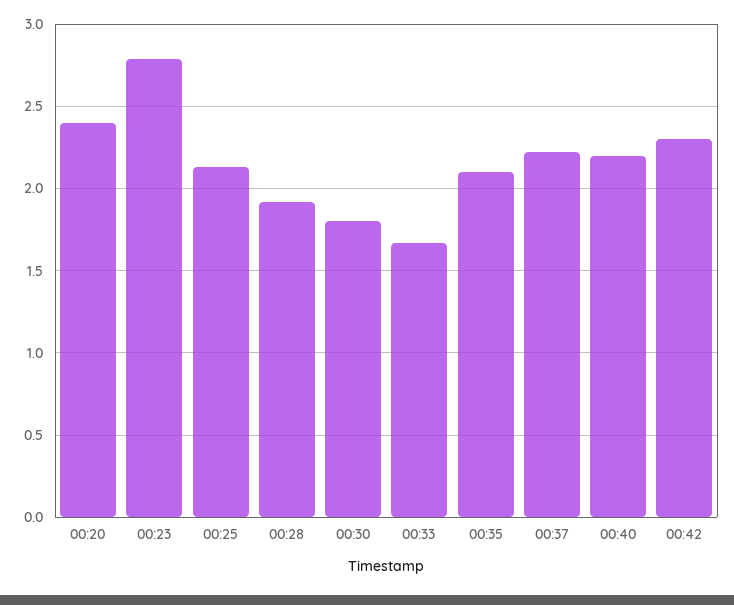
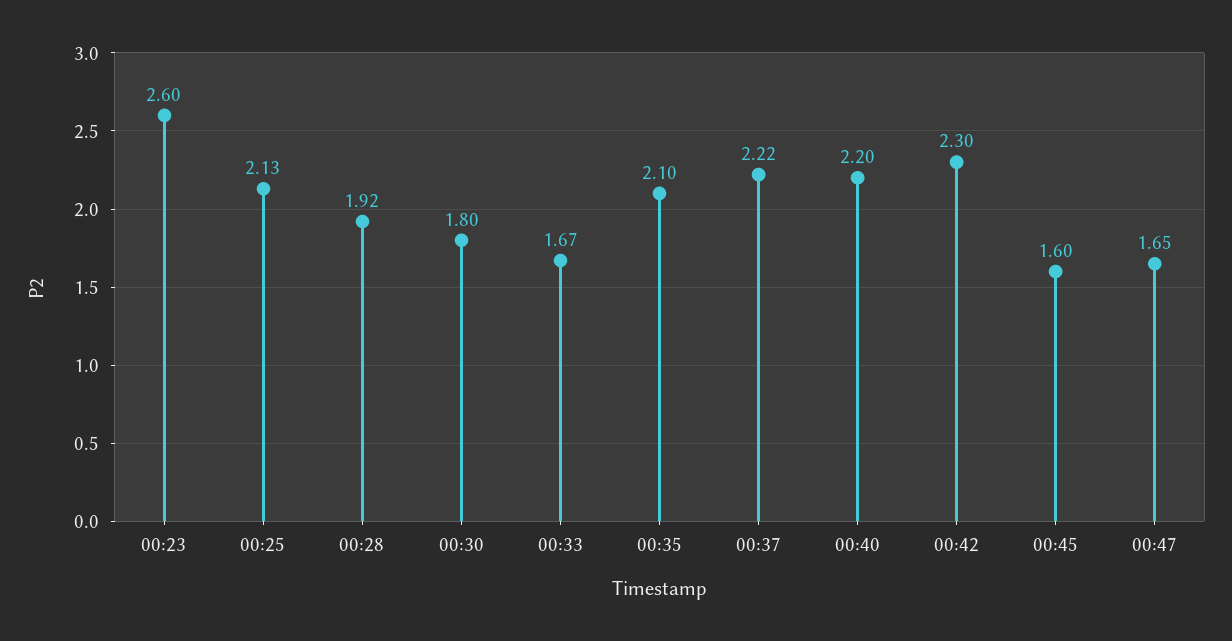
00:20: 2.4 -> none
00:23: 2.8 -> 2.6
00:45: none -> 1.6
00:47: none -> 1.65

